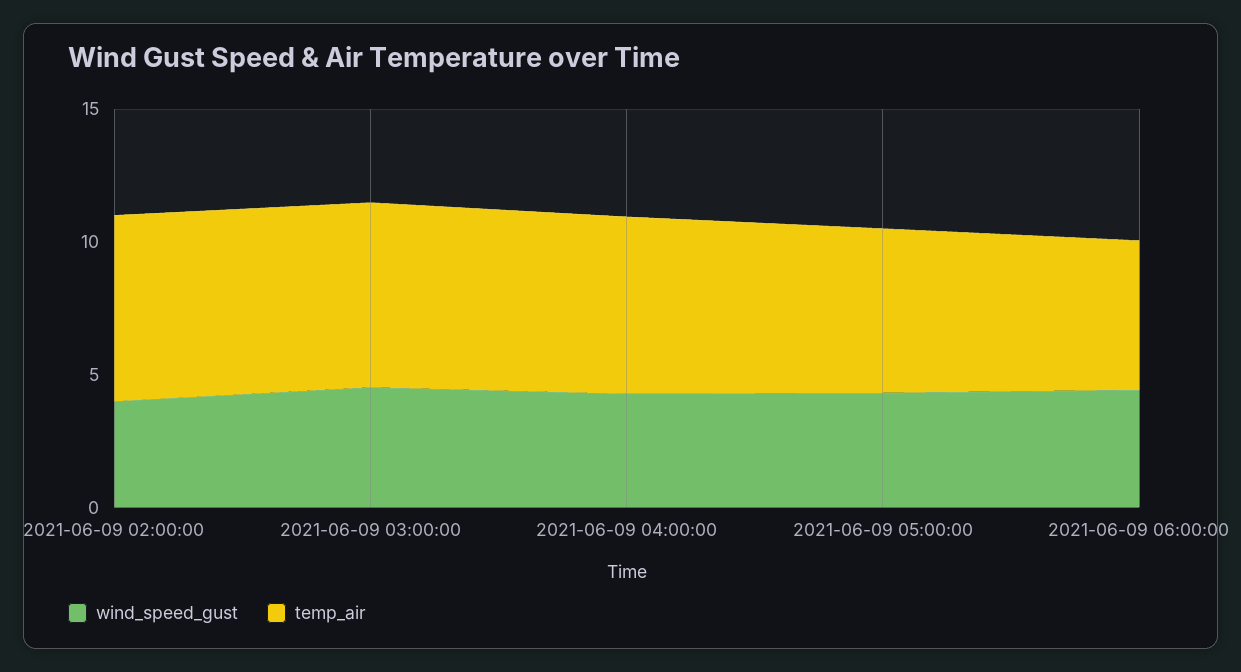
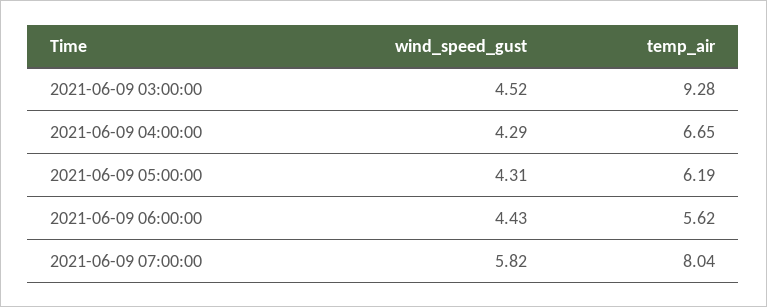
wind_speed_gust, 2021-06-09 02:00:00: 4 -> none
temp_air, 2021-06-09 02:00:00: 7 -> none
temp_air, 2021-06-09 03:00:00: 7 -> 9.28
wind_speed_gust, 2021-06-09 07:00:00: none -> 5.82
temp_air, 2021-06-09 07:00:00: none -> 8.04

